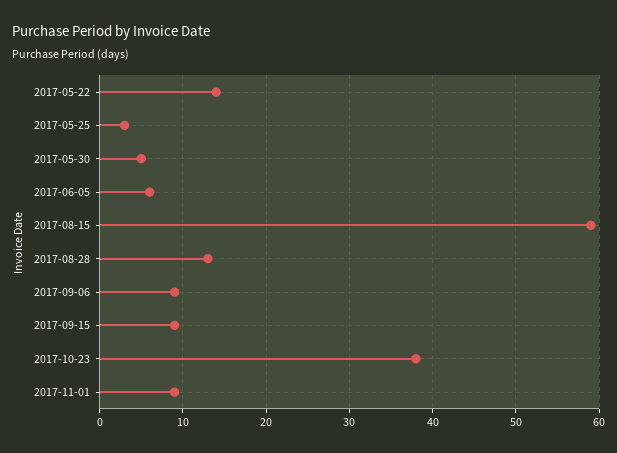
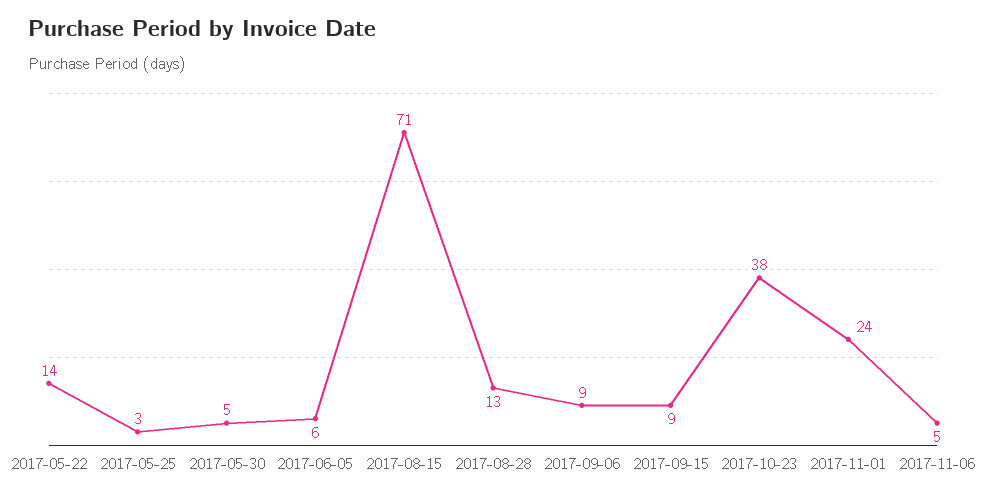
2017-08-15: 59 -> 71
2017-11-01: 9 -> 24
2017-11-06: none -> 5

